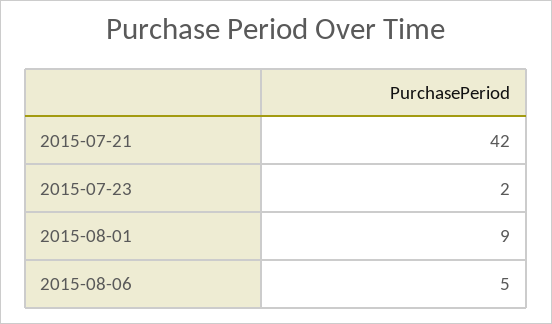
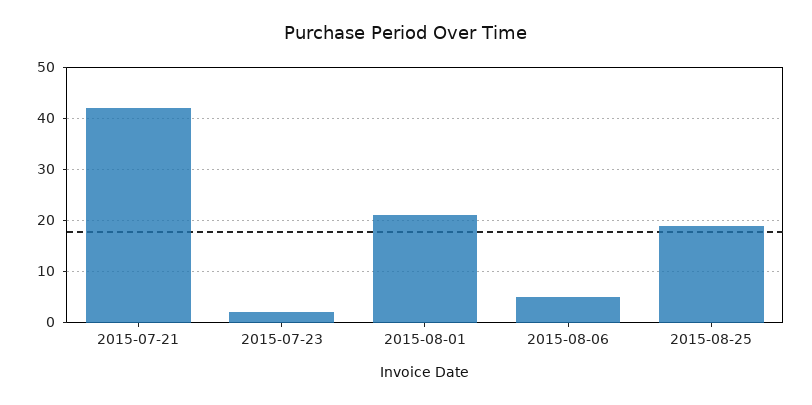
2015-08-01: 9 -> 20
2015-08-25: none -> 20

